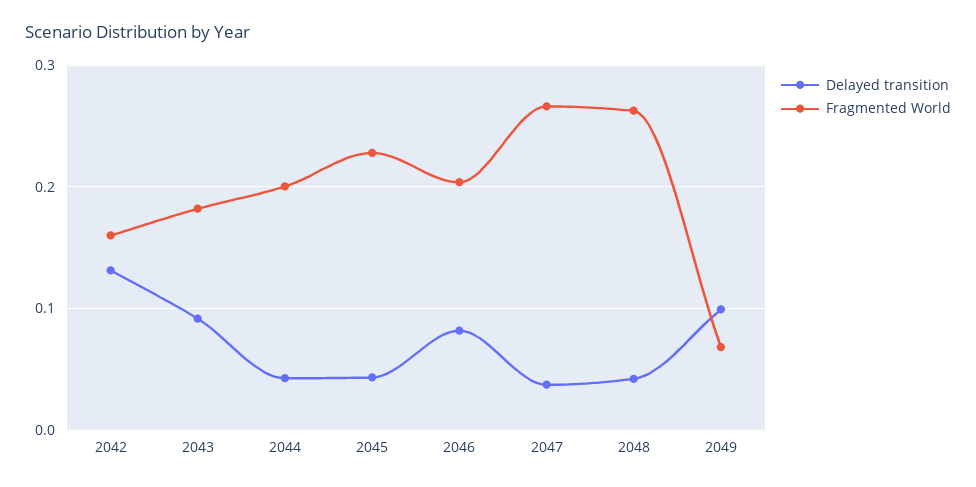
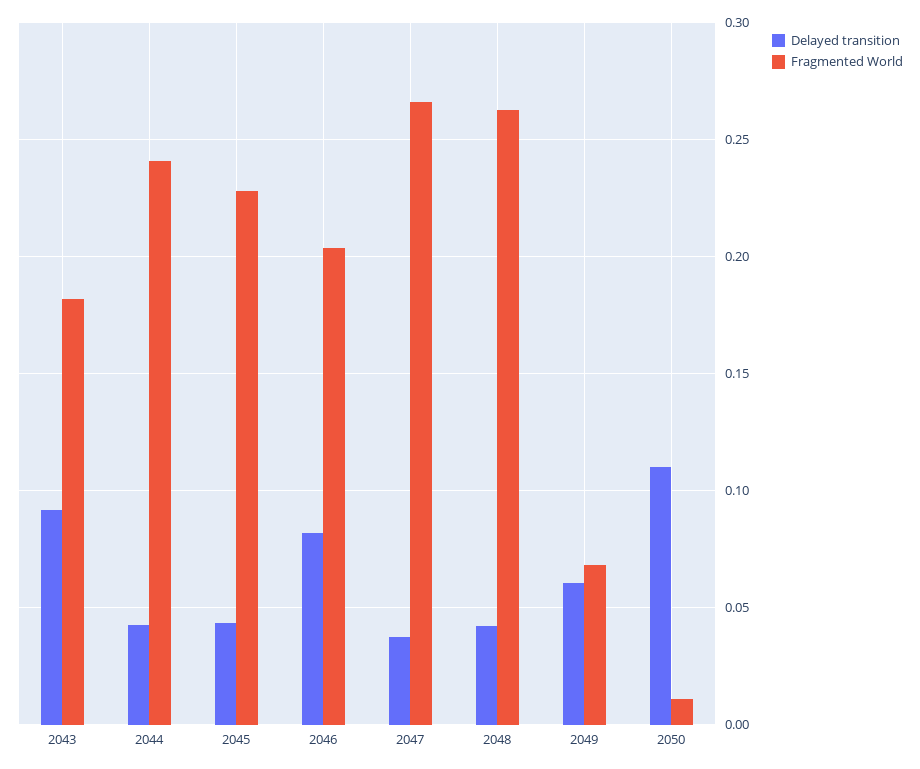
Delayed transition, 2042: 0.13 -> none
Fragmented World, 2042: 0.16 -> none
Fragmented World, 2044: 0.2 -> 0.24
Delayed transition, 2049: 0.1 -> 0.06
Delayed transition, 2050: none -> 0.11
Fragmented World, 2050: none -> 0.01

